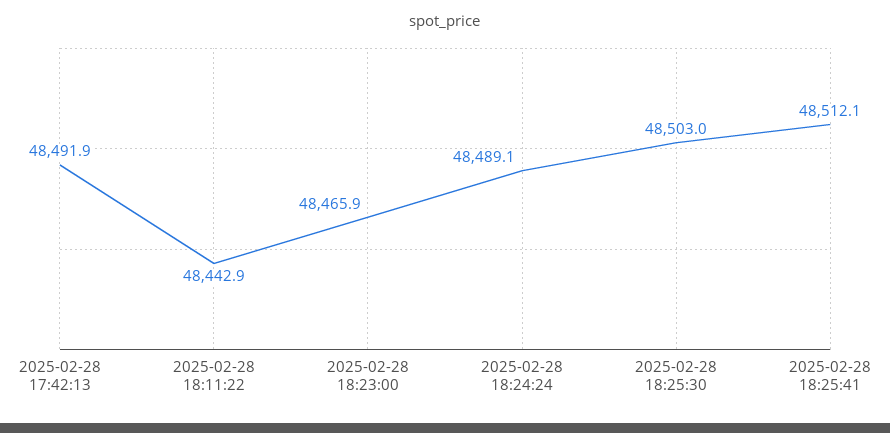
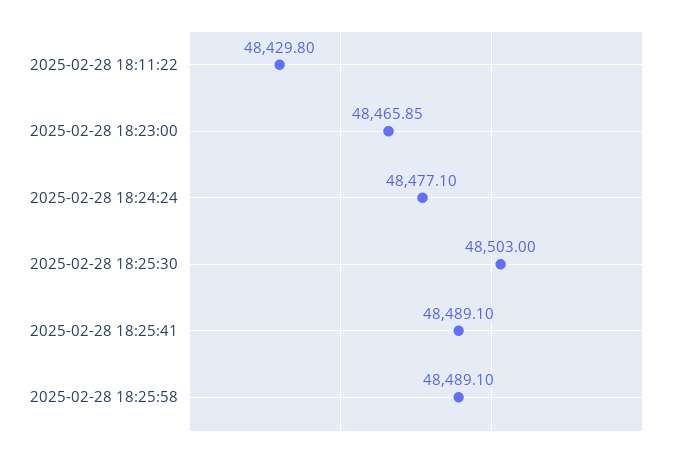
2025-02-28 17:42:13: 48491.9 -> none
2025-02-28 18:11:22: 48442.9 -> 48429.8
2025-02-28 18:24:24: 48489.1 -> 48477.1
2025-02-28 18:25:41: 48512.1 -> 48489.1
2025-02-28 18:25:58: none -> 48489.1

